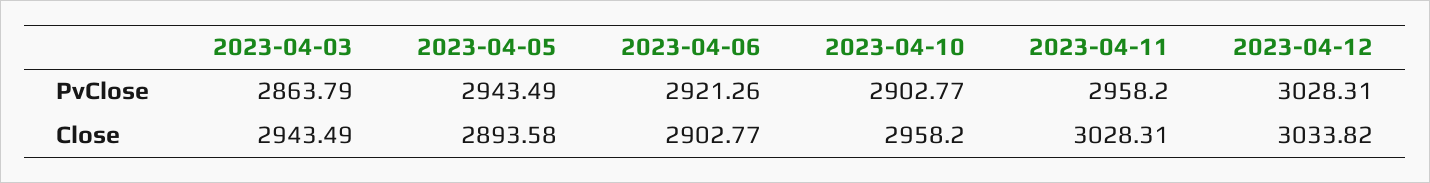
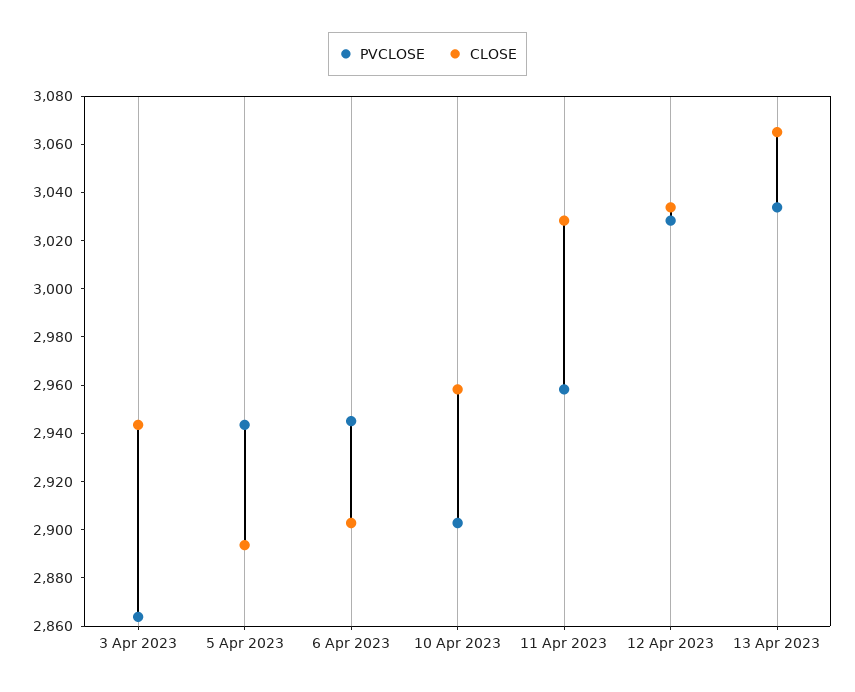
PvClose, 2023-04-06: 2921.26 -> 2945
PvClose, 13 Apr 2023: none -> 3035
Close, 13 Apr 2023: none -> 3065

